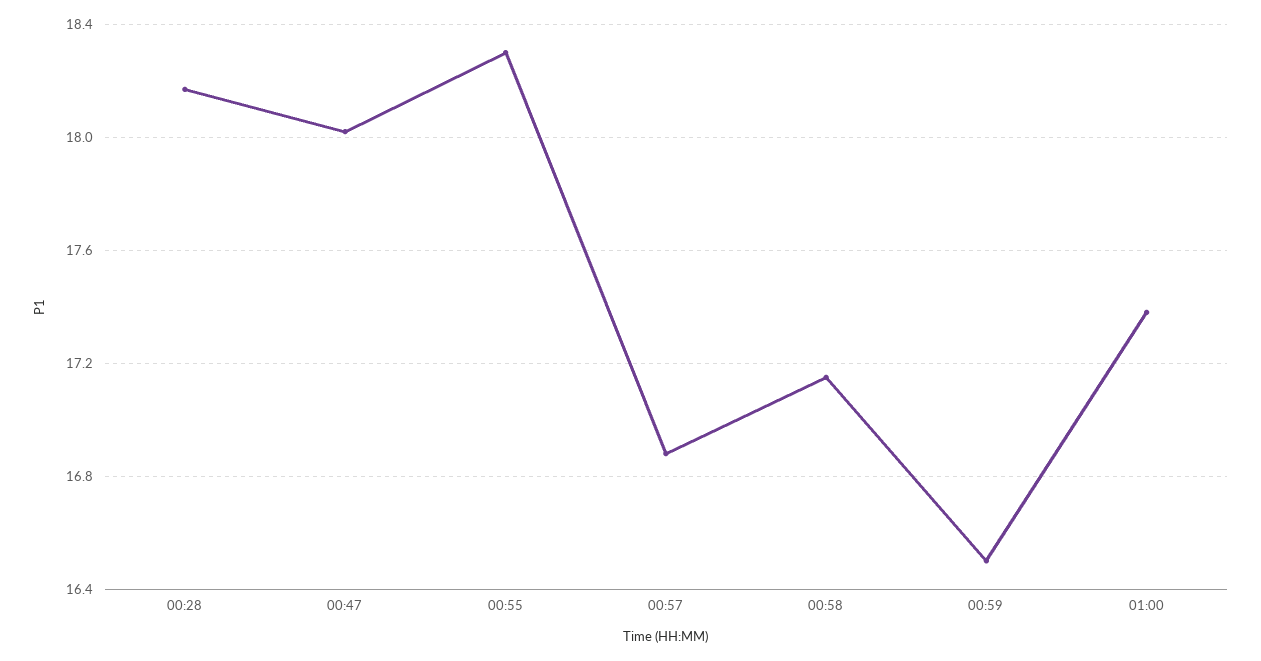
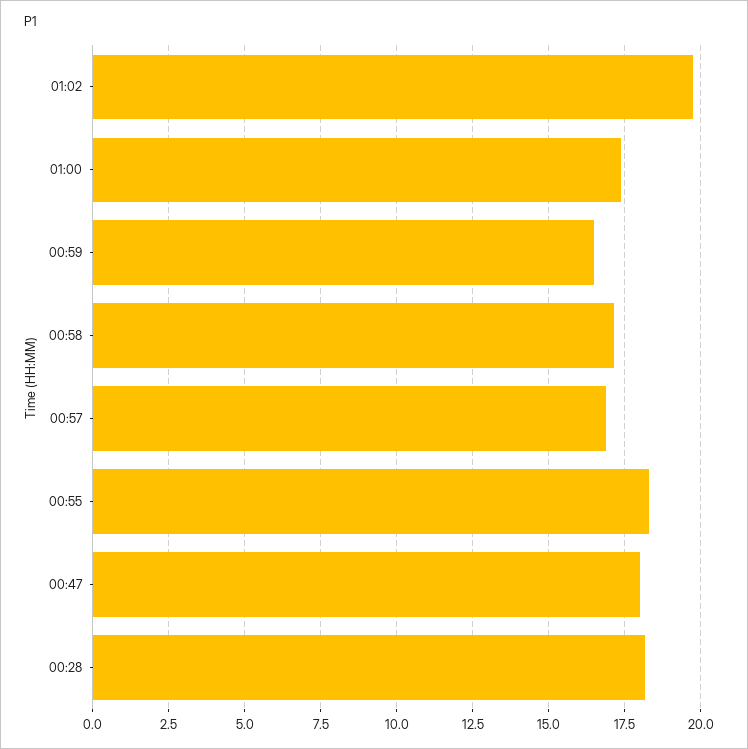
01:02: none -> 19.75

